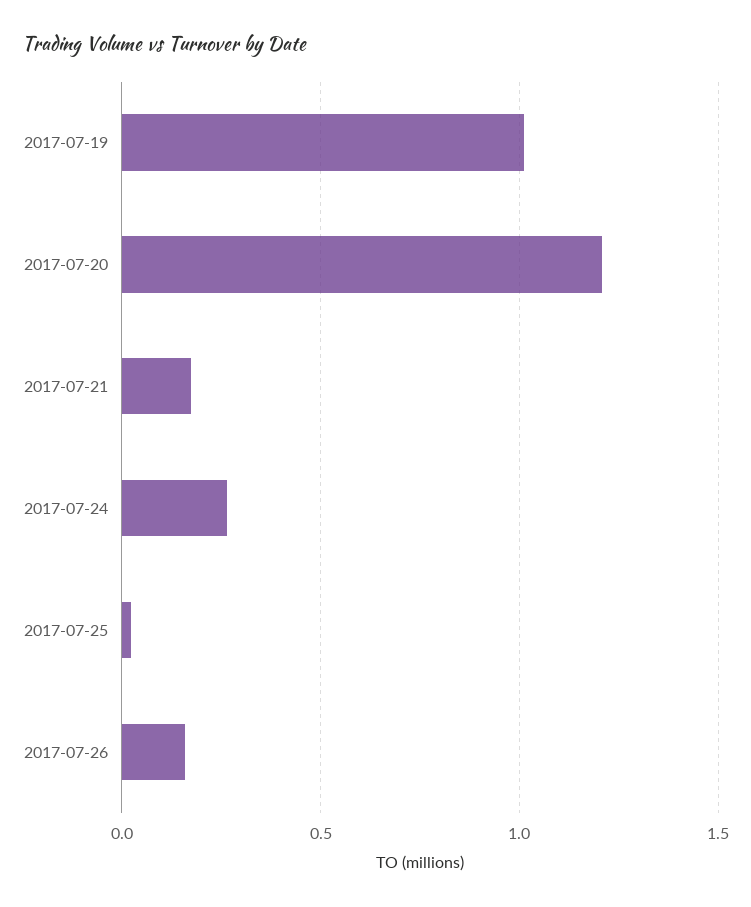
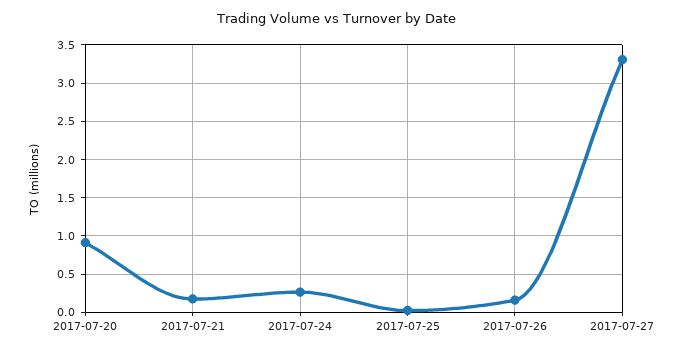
2017-07-19: 1 -> none
2017-07-20: 1.2 -> 0.9
2017-07-27: none -> 3.3

